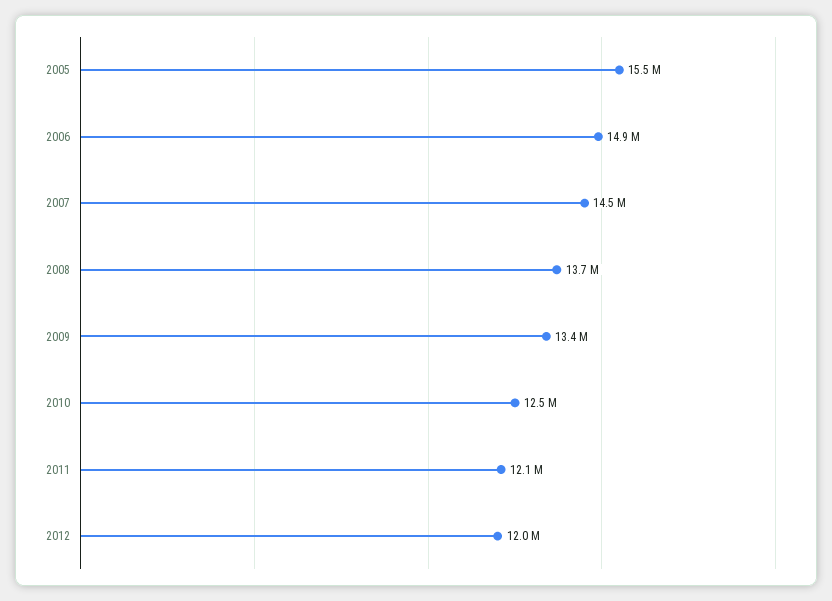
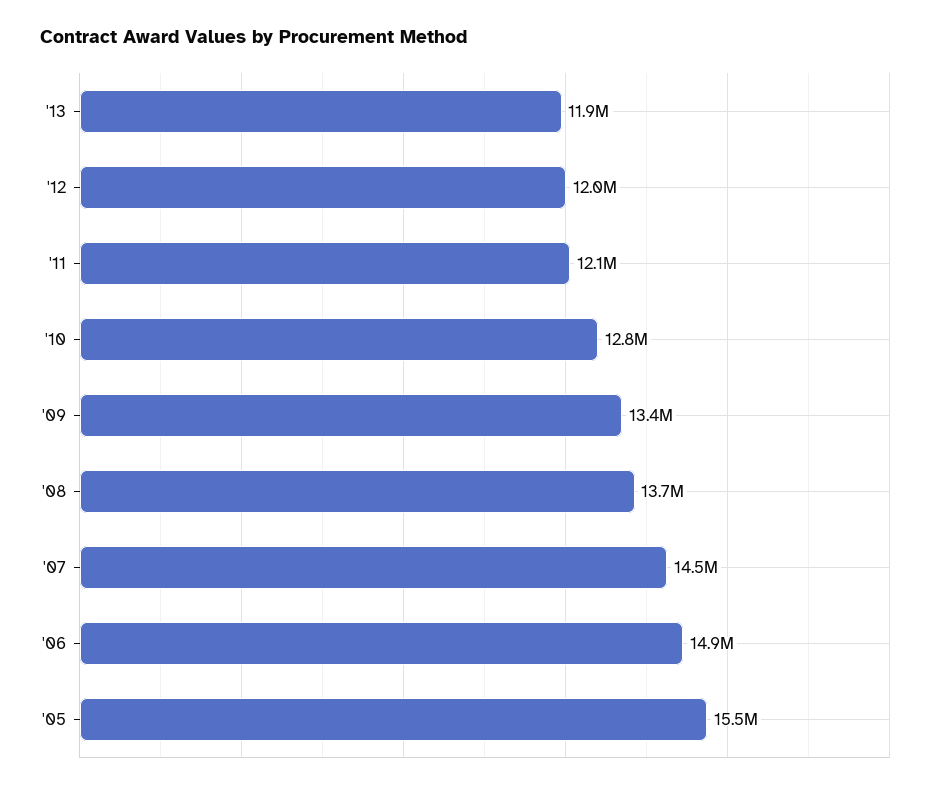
2010: 12500000 -> 12800000
'13: none -> 11900000

